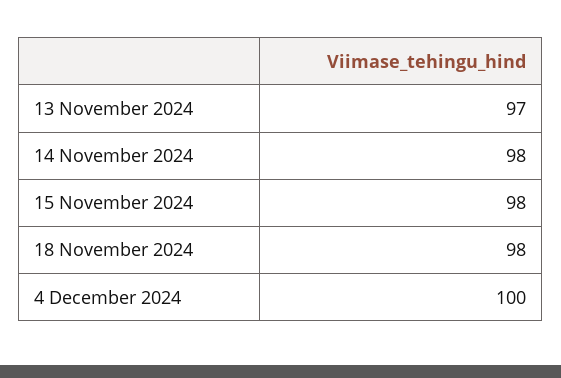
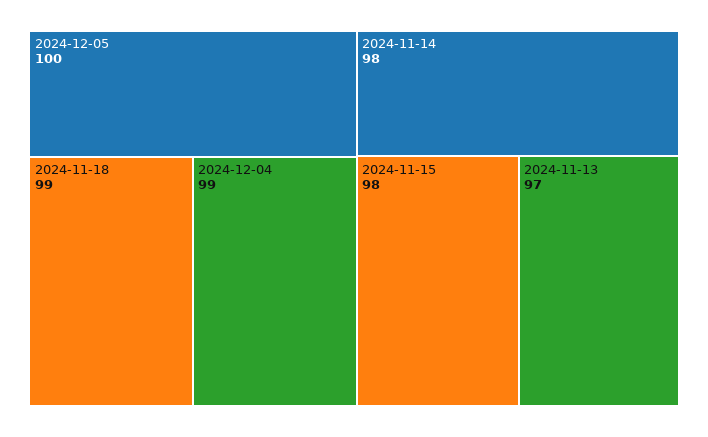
18 November 2024: 98 -> 99
4 December 2024: 100 -> 99
2024-12-05: none -> 100

